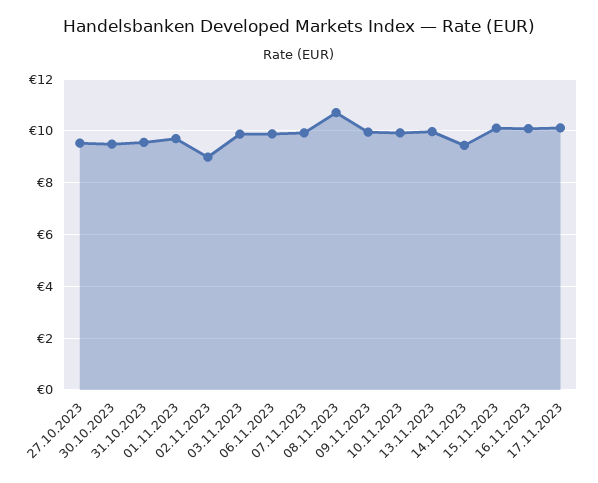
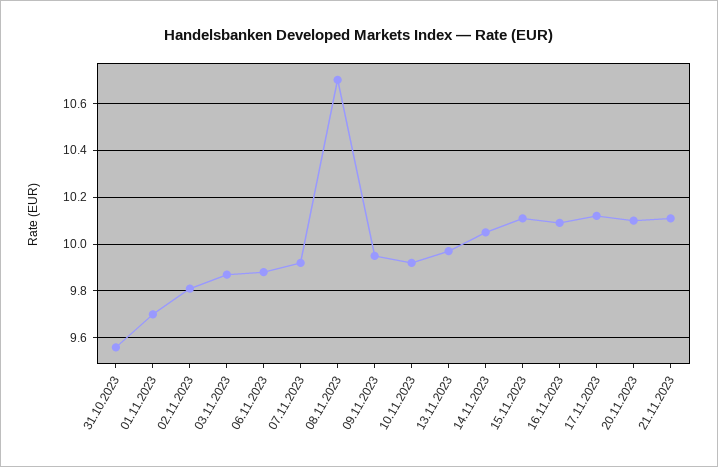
27.10.2023: 9.5 -> none
30.10.2023: 9.5 -> none
02.11.2023: 9 -> 9.8
14.11.2023: 9.5 -> 10.05
20.11.2023: none -> 10.1
21.11.2023: none -> 10.1

